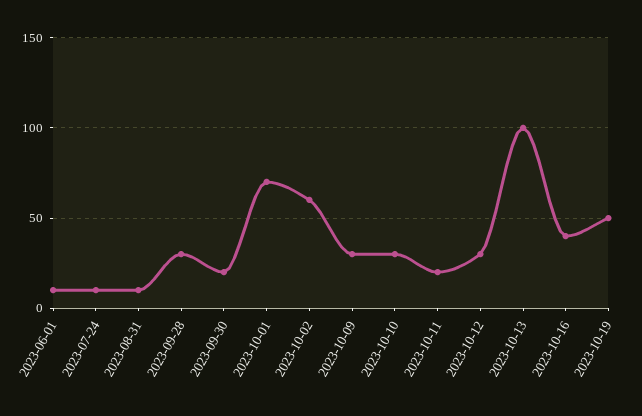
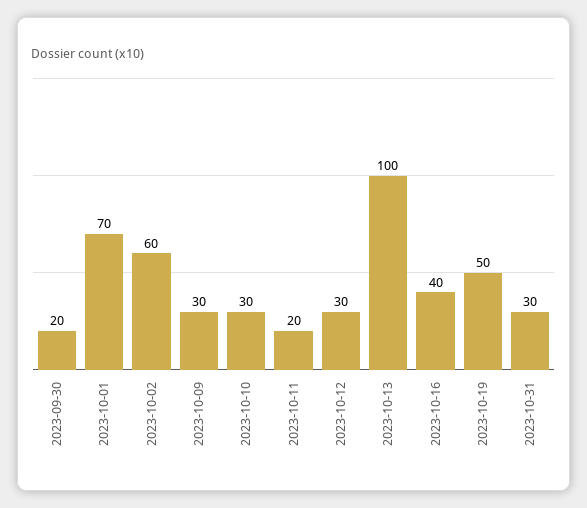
2023-06-01: 10 -> none
2023-07-24: 10 -> none
2023-08-31: 10 -> none
2023-09-28: 30 -> none
2023-10-31: none -> 30

